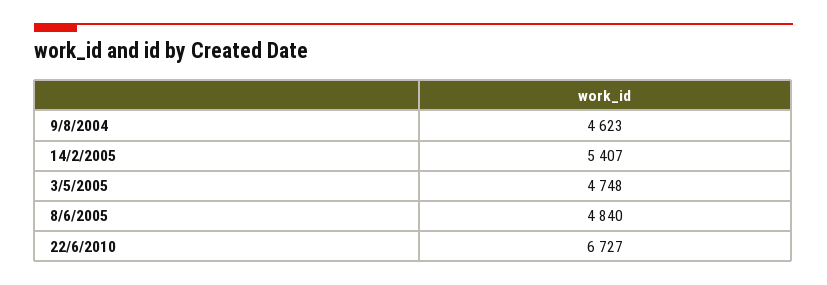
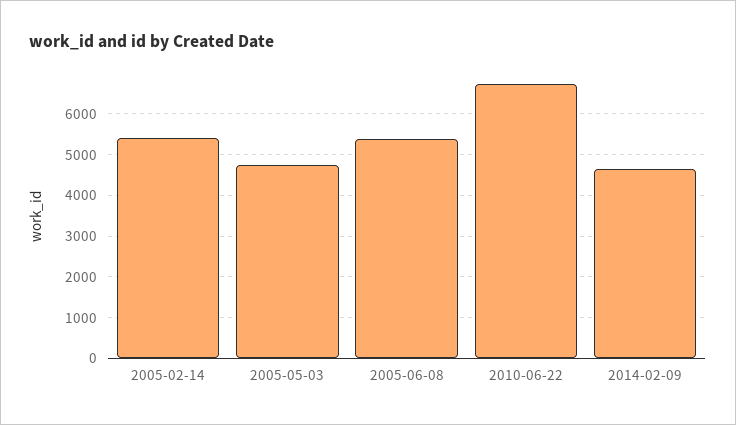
9/8/2004: 4623 -> none
8/6/2005: 4840 -> 5400
2014-02-09: none -> 4600

